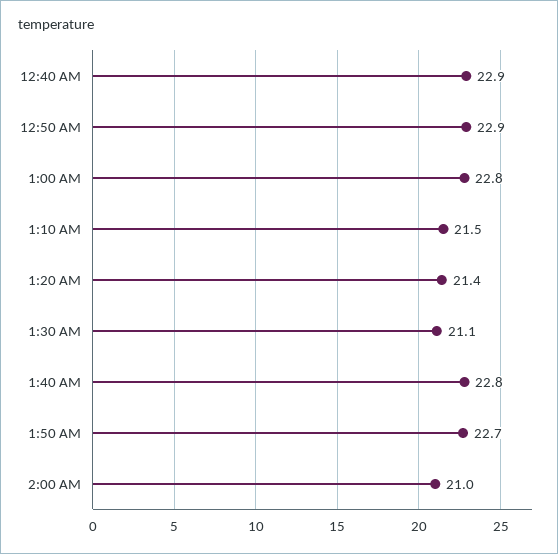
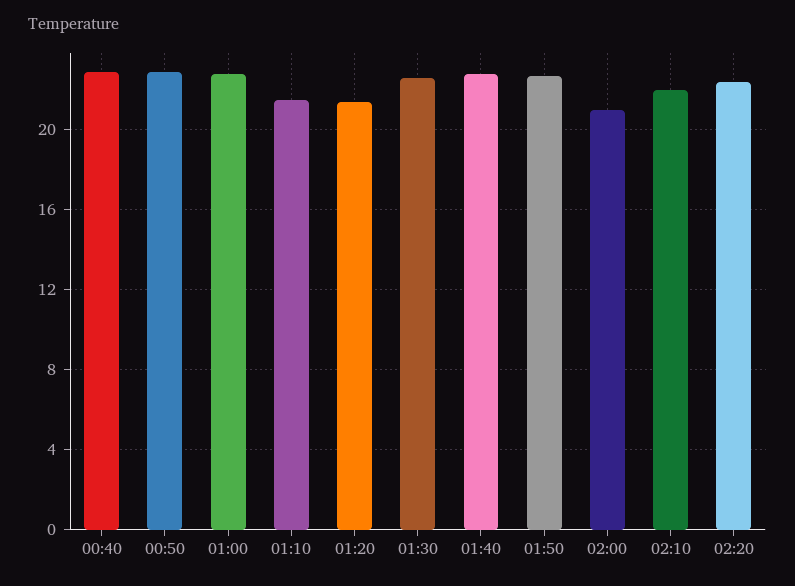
1:30 AM: 21.1 -> 22.5
02:10: none -> 22
02:20: none -> 22.5

